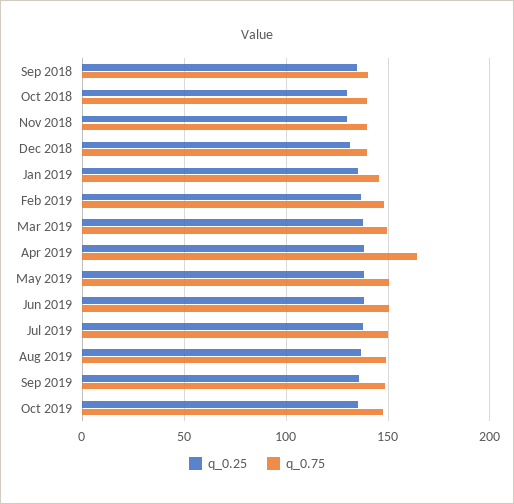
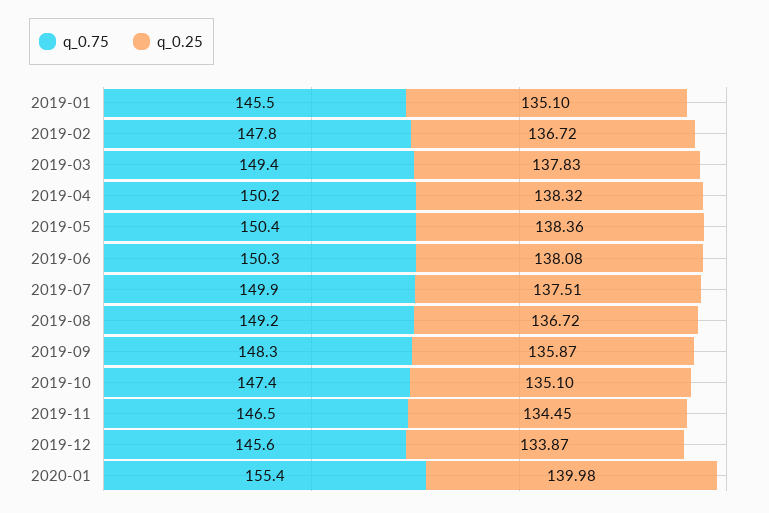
q_0.25, Sep 2018: 135 -> none
q_0.75, Sep 2018: 140 -> none
q_0.25, Oct 2018: 130 -> none
q_0.75, Oct 2018: 140 -> none
q_0.25, Nov 2018: 130 -> none
q_0.75, Nov 2018: 140 -> none
q_0.25, Dec 2018: 130 -> none
q_0.75, Dec 2018: 140 -> none
q_0.75, Apr 2019: 165 -> 150.2
q_0.75, 2019-11: none -> 146.5
q_0.25, 2019-11: none -> 134.45
q_0.75, 2019-12: none -> 145.6
q_0.25, 2019-12: none -> 133.87
q_0.75, 2020-01: none -> 155.4
q_0.25, 2020-01: none -> 139.98

